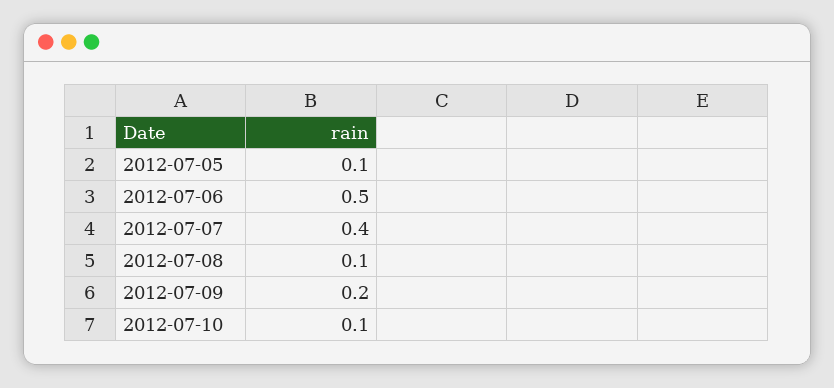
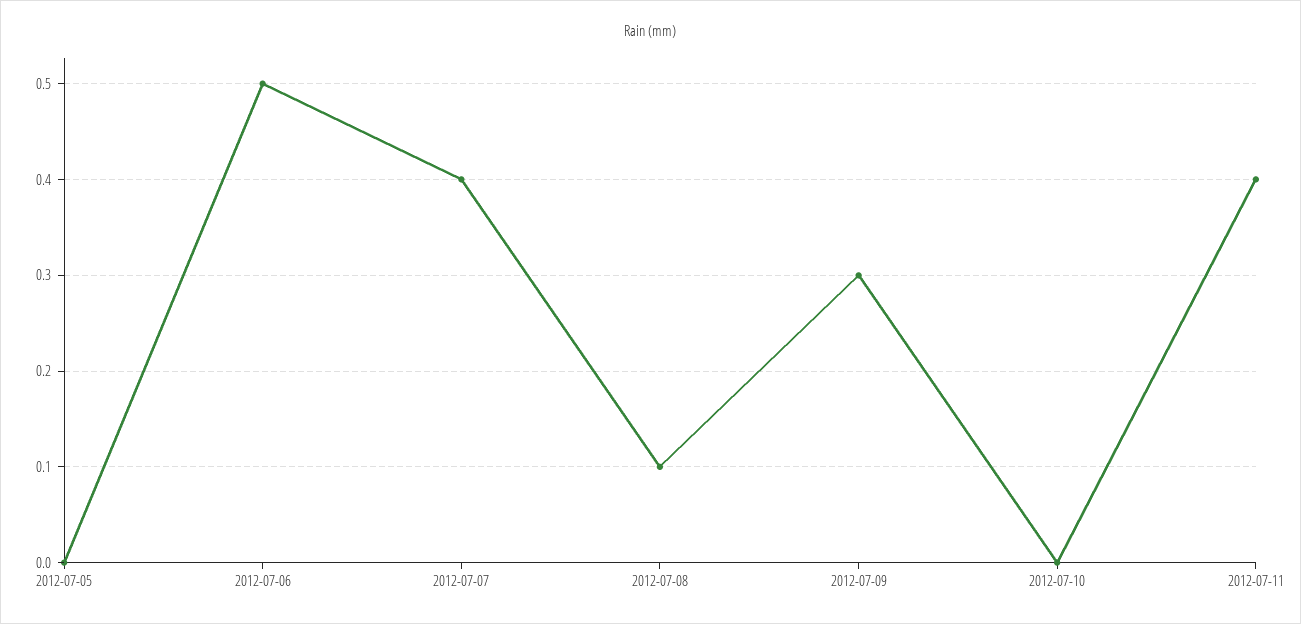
2012-07-05: 0.1 -> 0
2012-07-09: 0.2 -> 0.3
2012-07-10: 0.1 -> 0
2012-07-11: none -> 0.4

